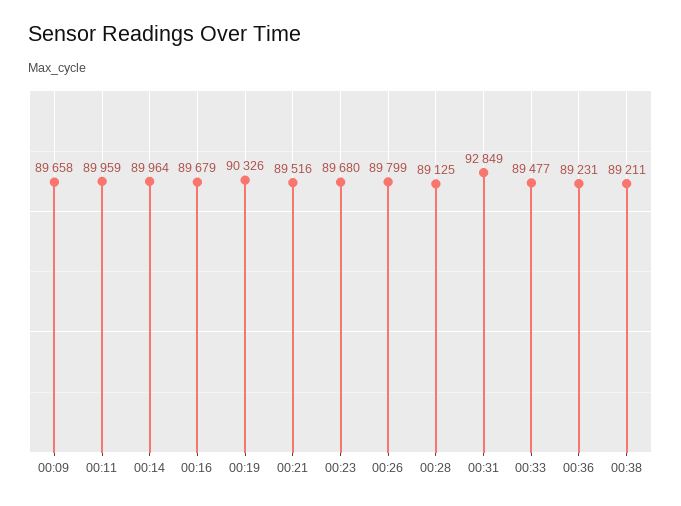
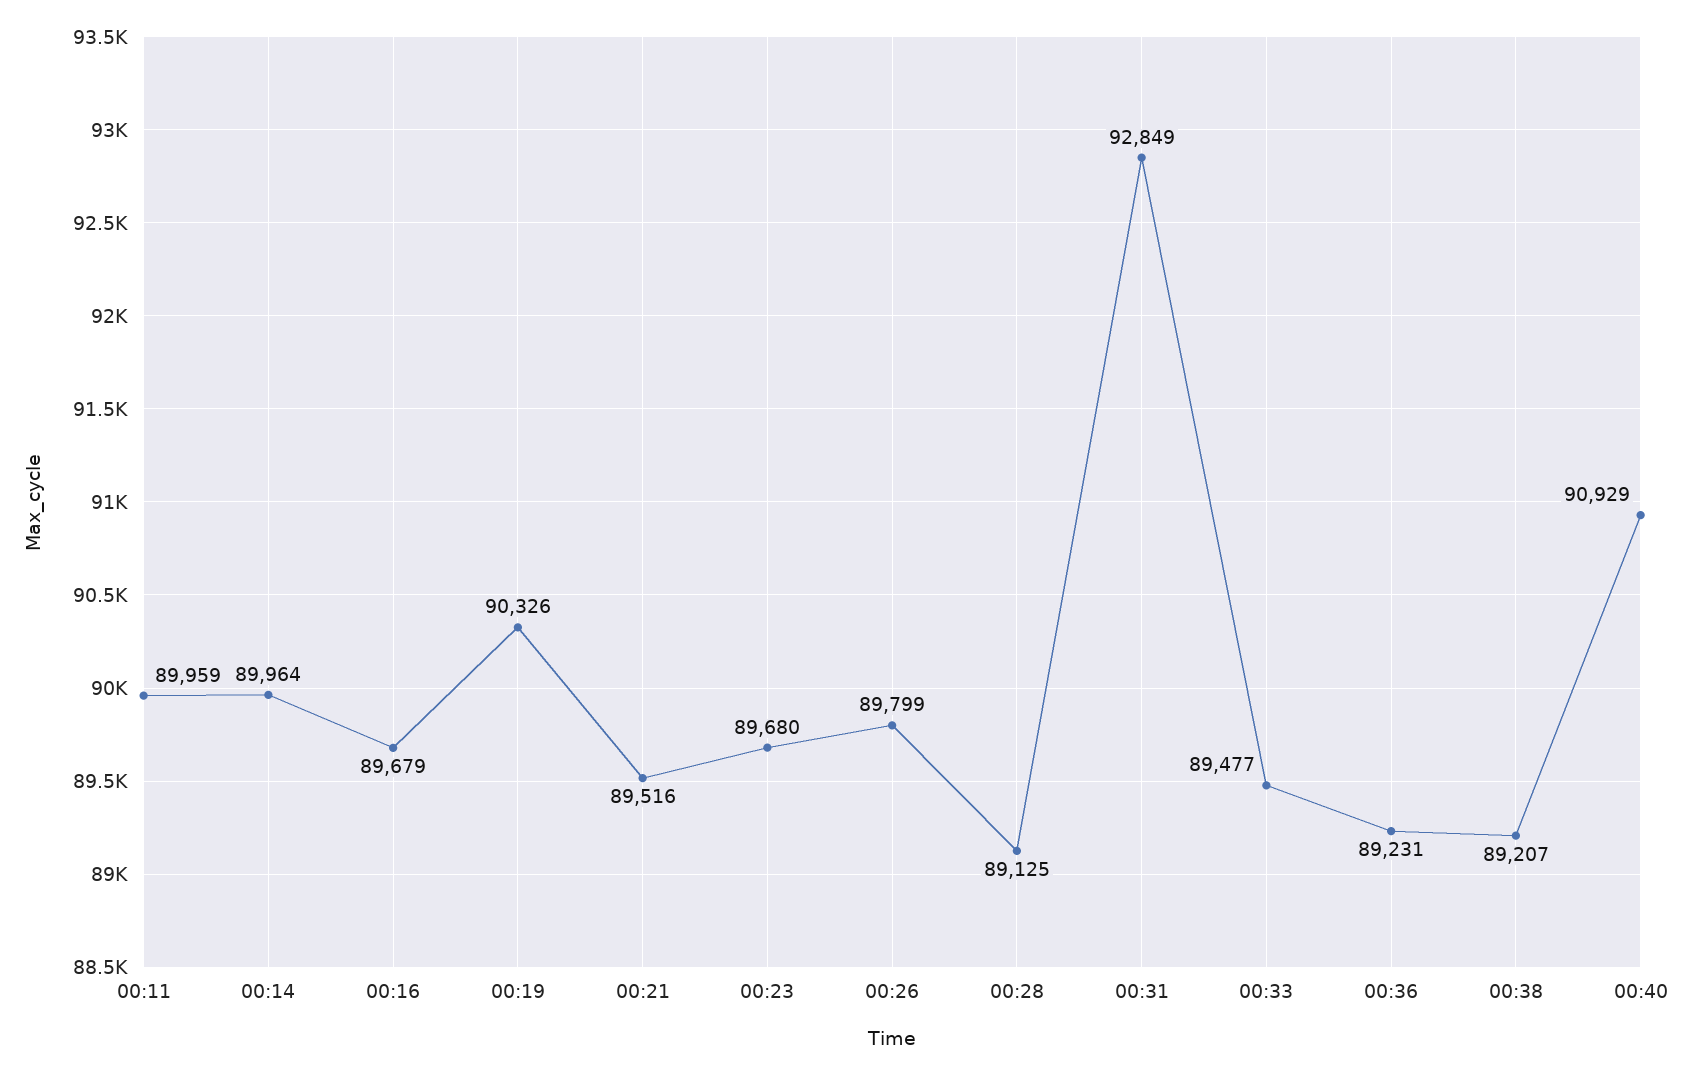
00:09: 89658 -> none
00:38: 89211 -> 89207
00:40: none -> 90929

